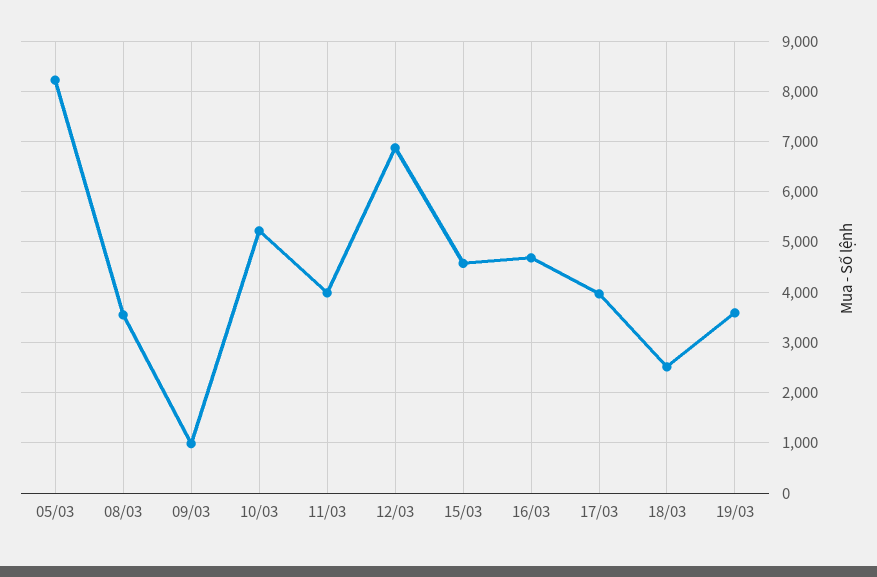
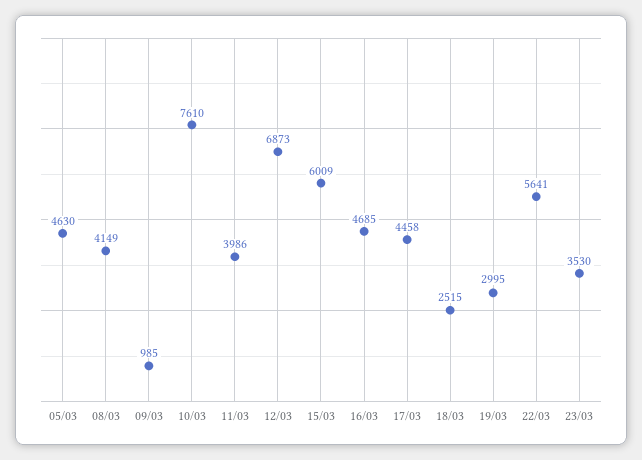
05/03: 8200 -> 4630
08/03: 3600 -> 4149
10/03: 5200 -> 7610
15/03: 4600 -> 6009
17/03: 4000 -> 4458
19/03: 3600 -> 2995
22/03: none -> 5641
23/03: none -> 3530

